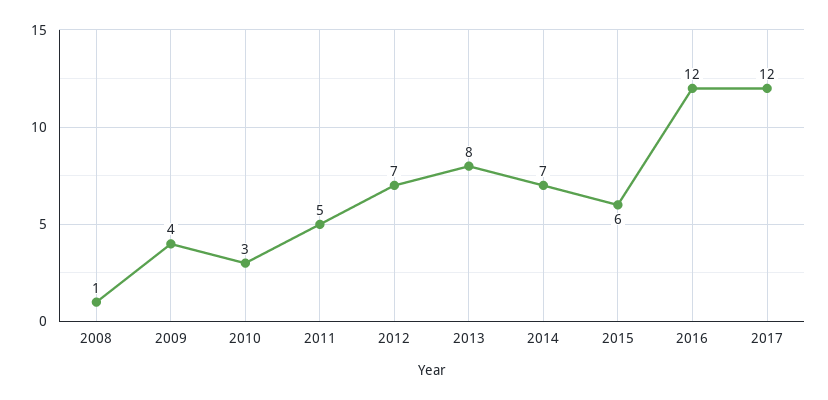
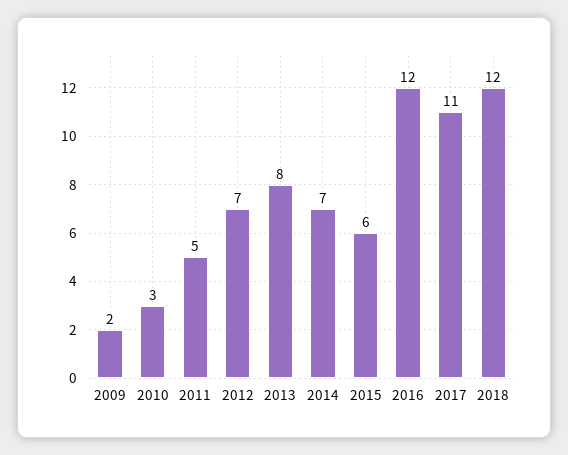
2008: 1 -> none
2009: 4 -> 2
2017: 12 -> 11
2018: none -> 12

